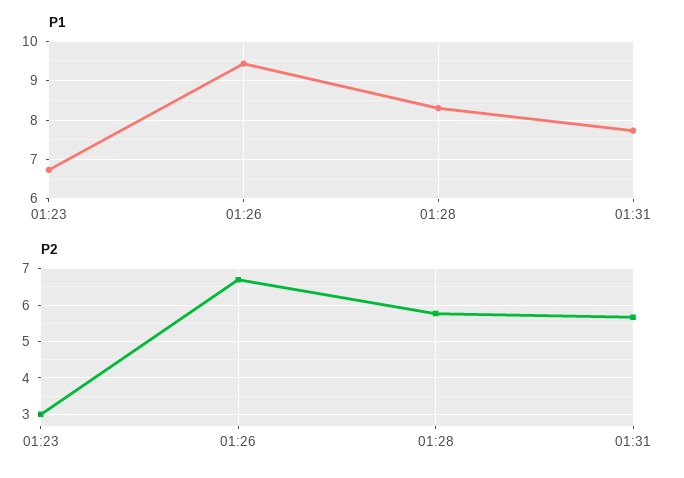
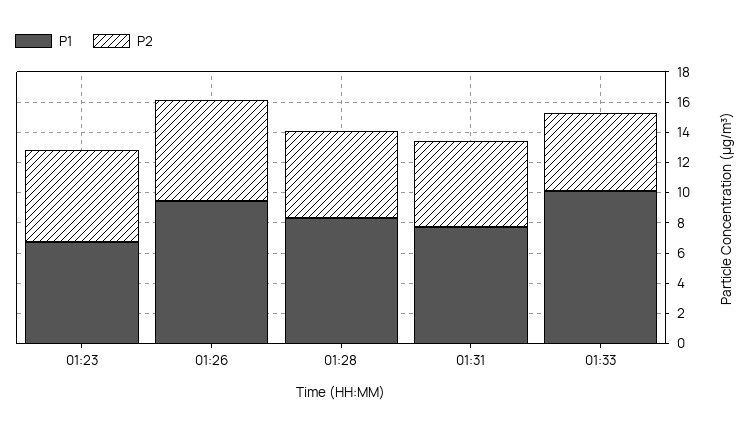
P2, 01:23: 3 -> 6
P1, 01:33: none -> 10
P2, 01:33: none -> 5

